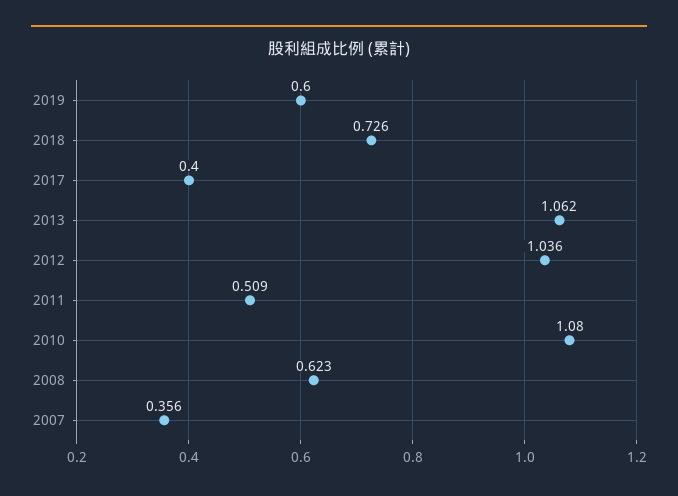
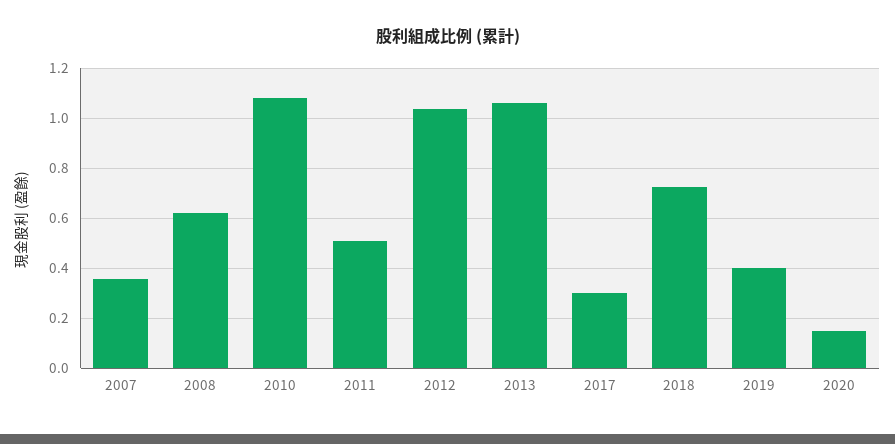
2019: 0.6 -> 0.4
2017: 0.4 -> 0.3
2020: none -> 0.15

